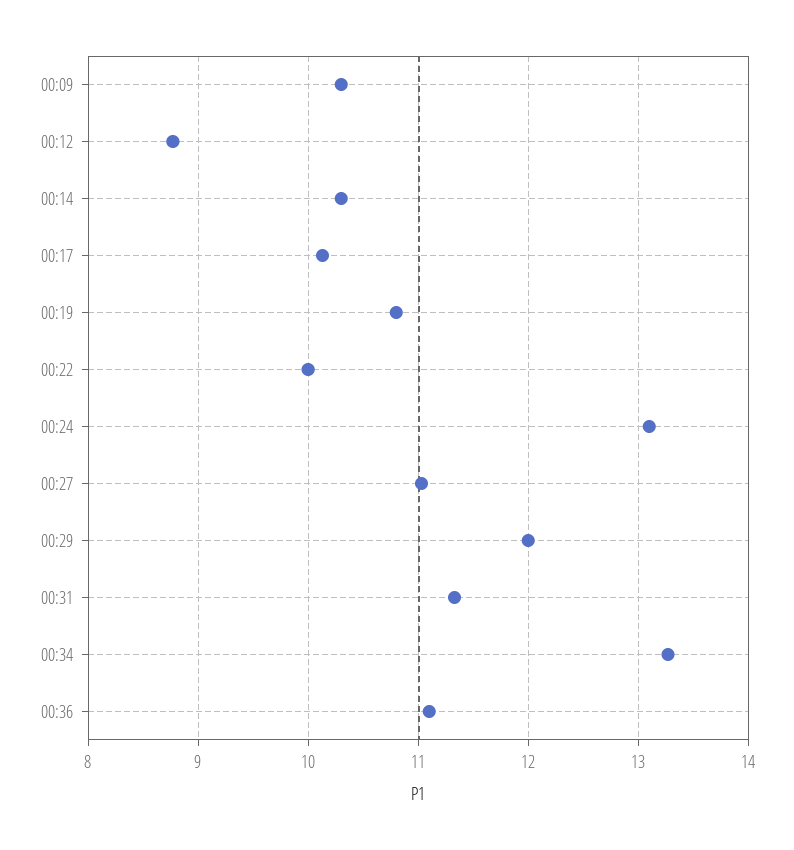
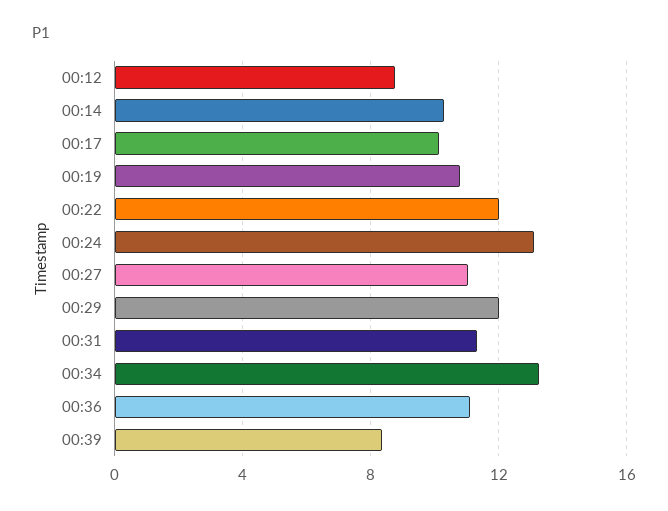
00:09: 10.3 -> none
00:22: 10 -> 12
00:39: none -> 8.5

